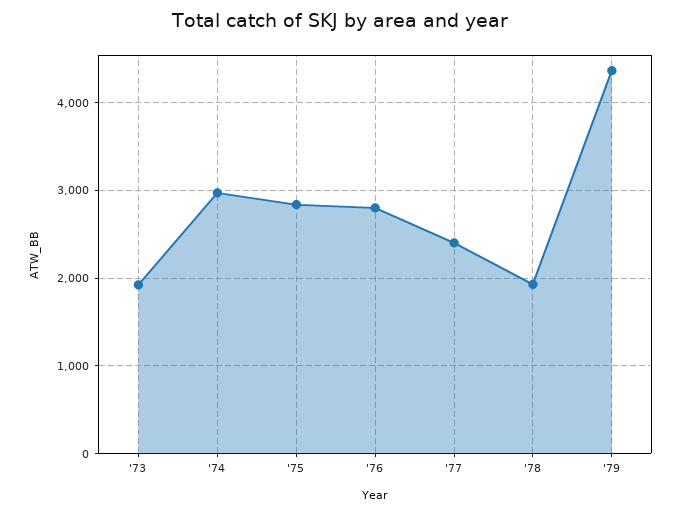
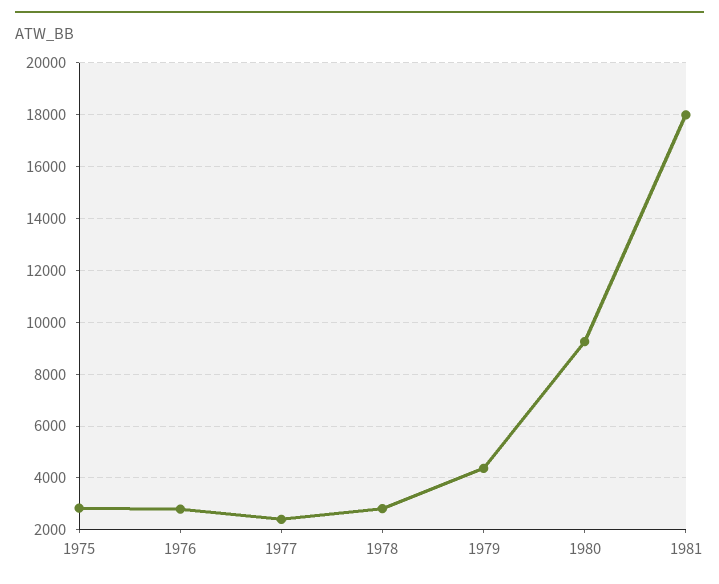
'73: 1900 -> none
'74: 3000 -> none
'78: 1900 -> 2750
1980: none -> 9250
1981: none -> 18000

